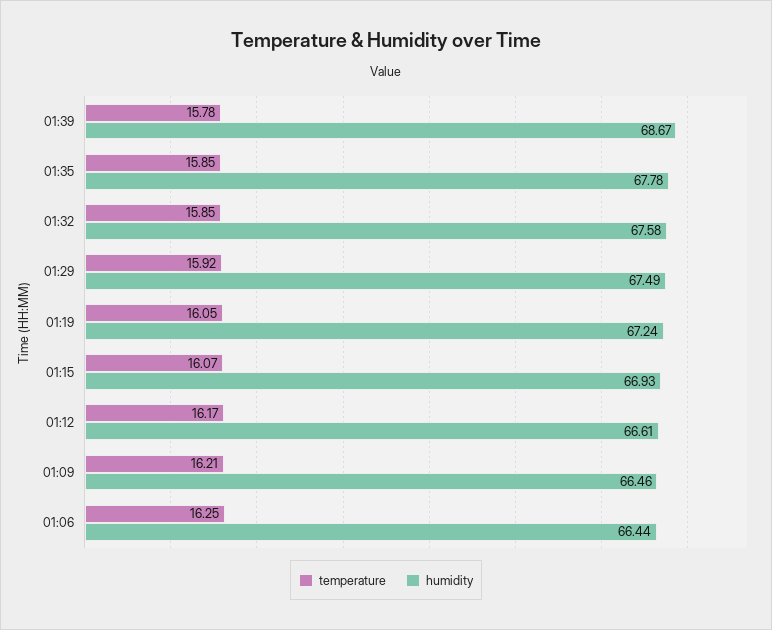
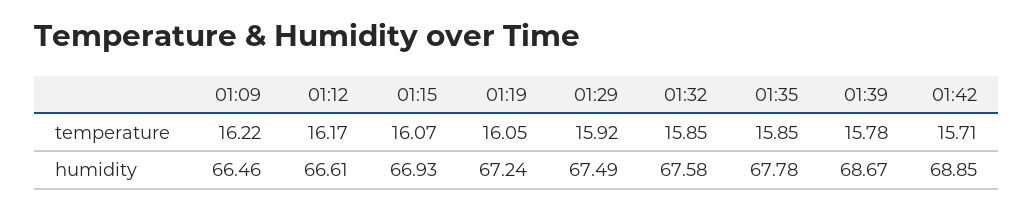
temperature, 01:09: 16.21 -> 16.22
temperature, 01:06: 16.25 -> none
humidity, 01:06: 66.44 -> none
temperature, 01:42: none -> 15.71
humidity, 01:42: none -> 68.85

